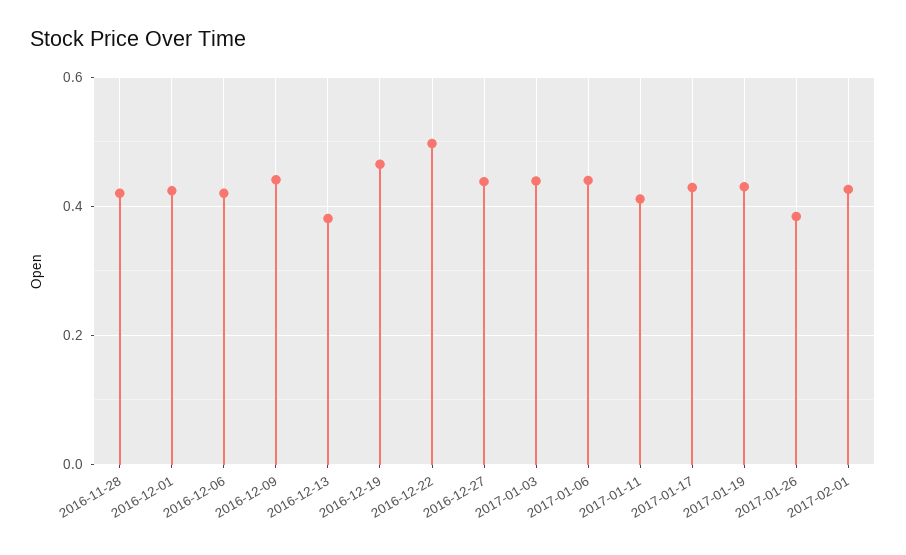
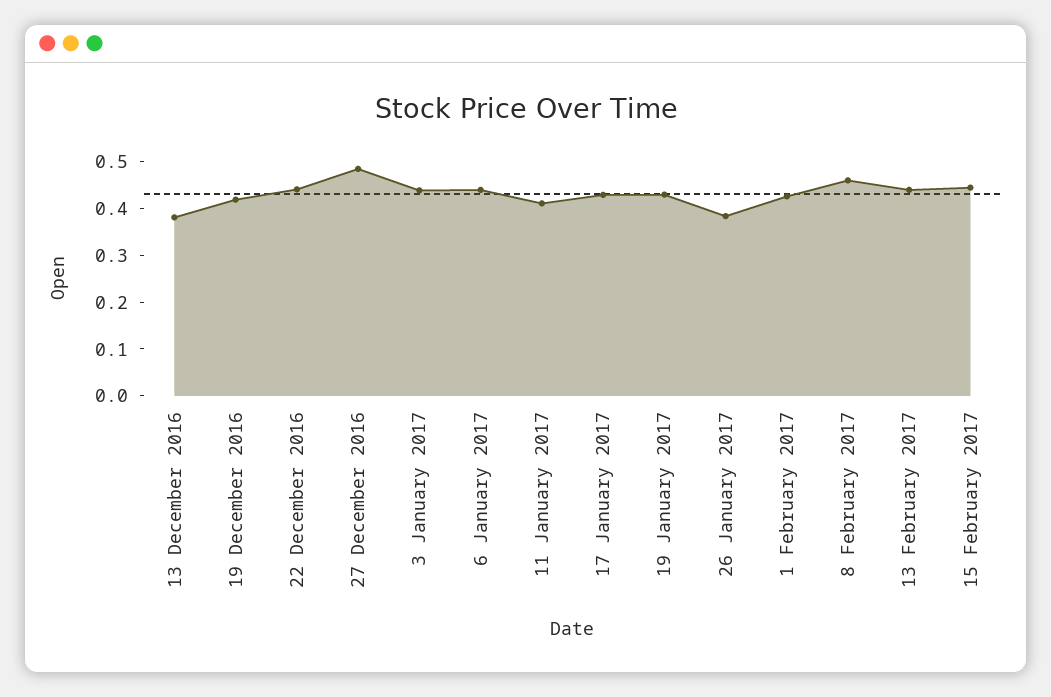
2016-11-28: 0.42 -> none
2016-12-01: 0.42 -> none
2016-12-06: 0.42 -> none
2016-12-09: 0.44 -> none
2016-12-19: 0.46 -> 0.42
2016-12-22: 0.5 -> 0.44
2016-12-27: 0.44 -> 0.48
8 February 2017: none -> 0.46
13 February 2017: none -> 0.44
15 February 2017: none -> 0.44

